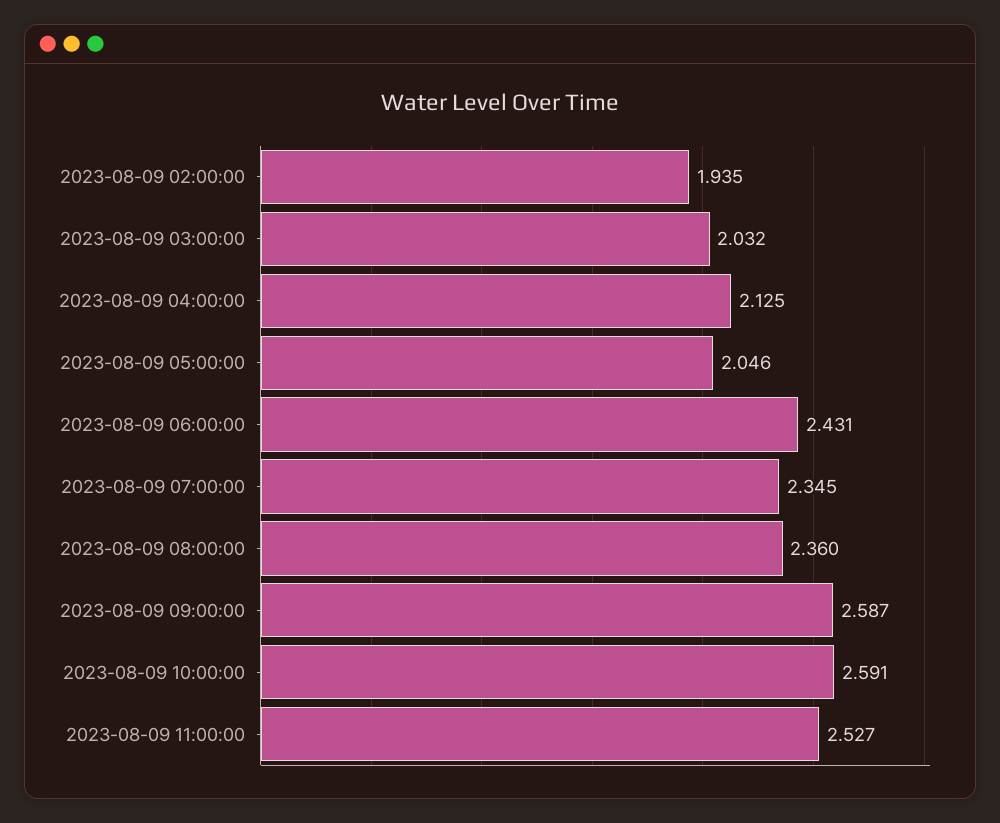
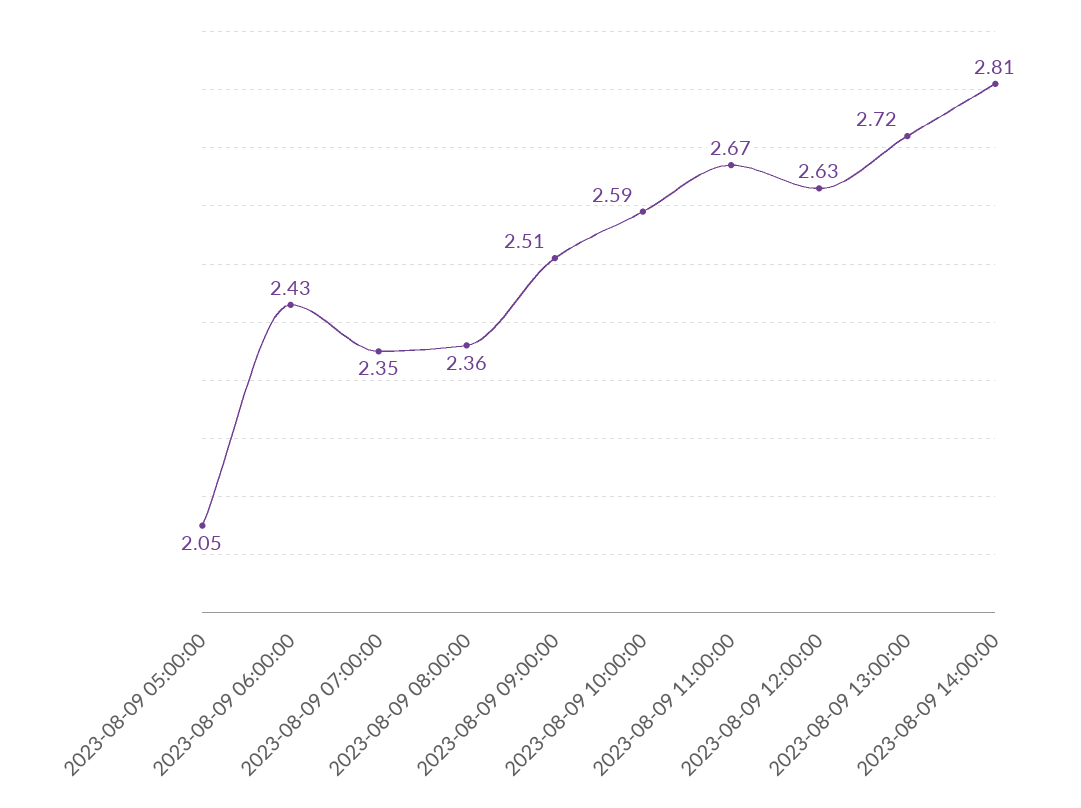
2023-08-09 02:00:00: 1.935 -> none
2023-08-09 03:00:00: 2.032 -> none
2023-08-09 04:00:00: 2.125 -> none
2023-08-09 09:00:00: 2.587 -> 2.51
2023-08-09 11:00:00: 2.527 -> 2.67
2023-08-09 12:00:00: none -> 2.63
2023-08-09 13:00:00: none -> 2.72
2023-08-09 14:00:00: none -> 2.81

